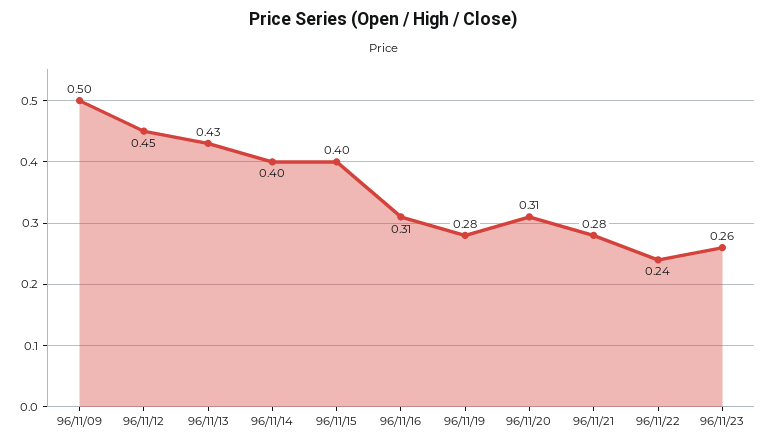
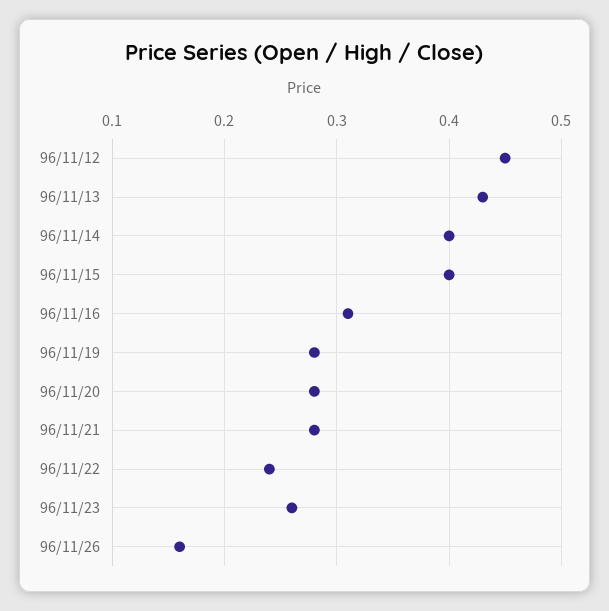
96/11/09: 0.5 -> none
96/11/20: 0.31 -> 0.28
96/11/26: none -> 0.16

